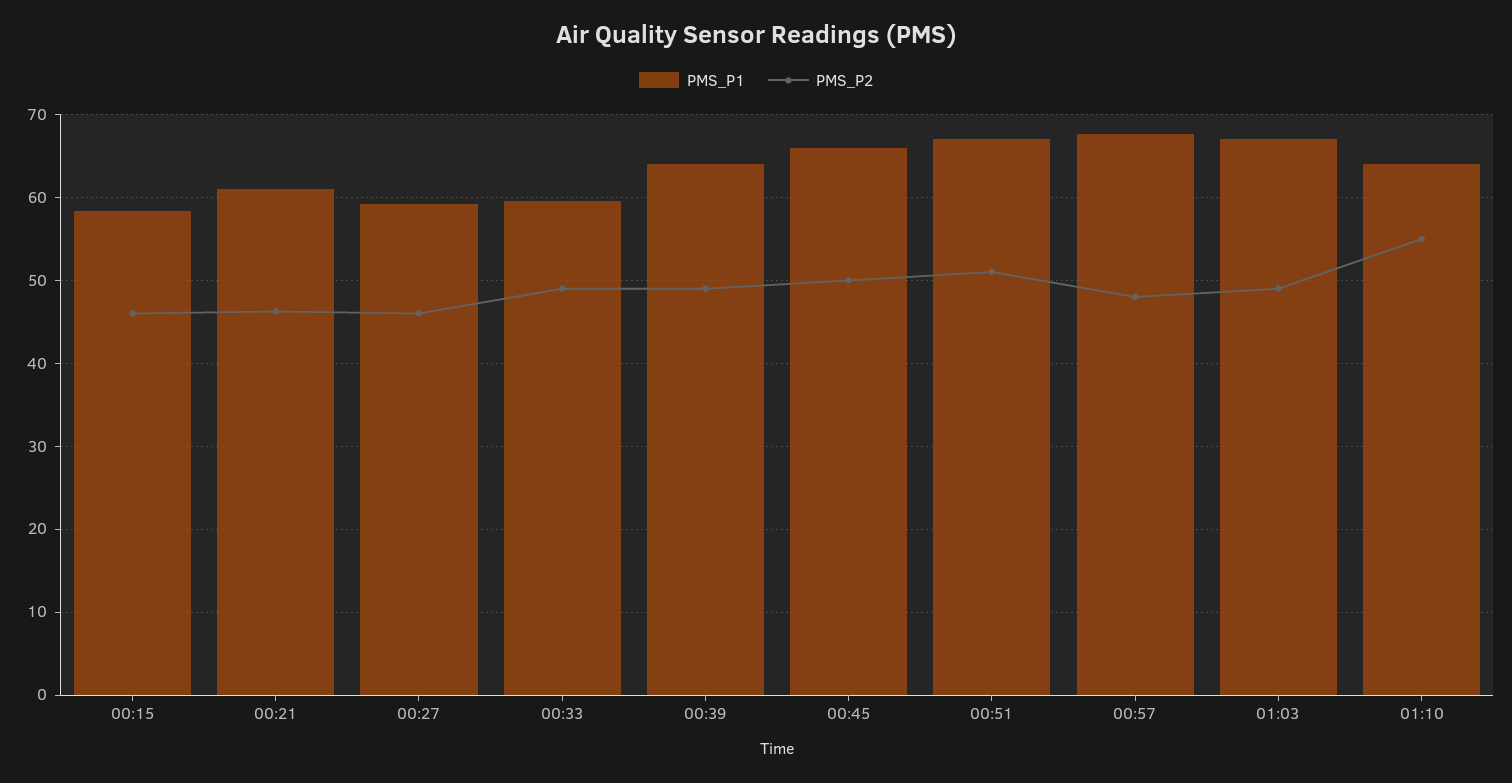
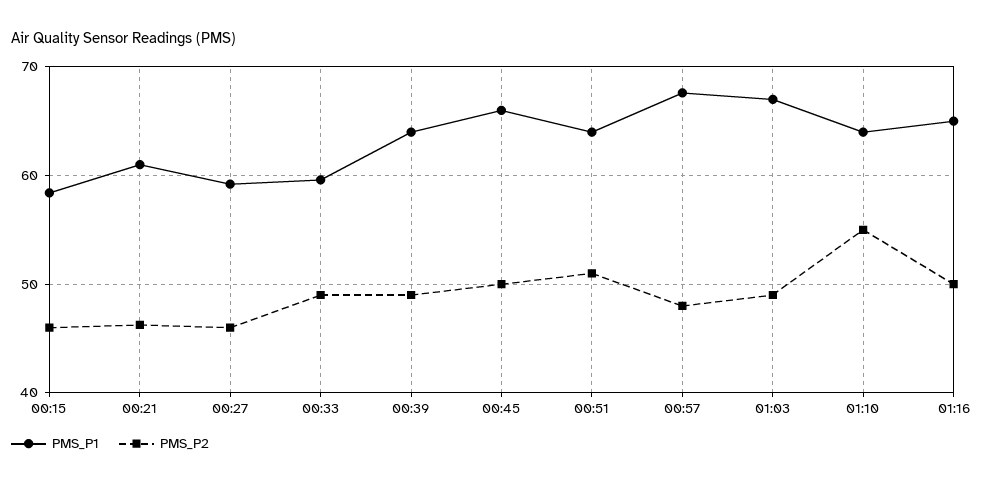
PMS_P1, 00:51: 67 -> 64
PMS_P1, 01:16: none -> 65
PMS_P2, 01:16: none -> 50

